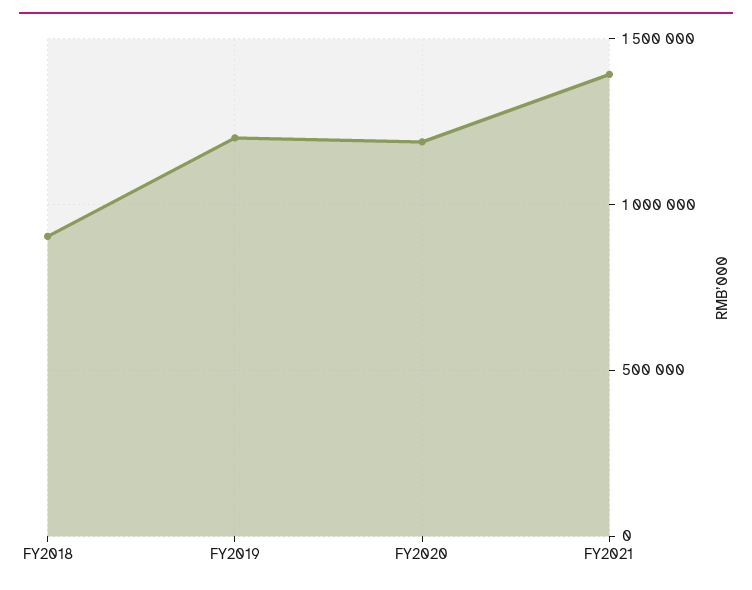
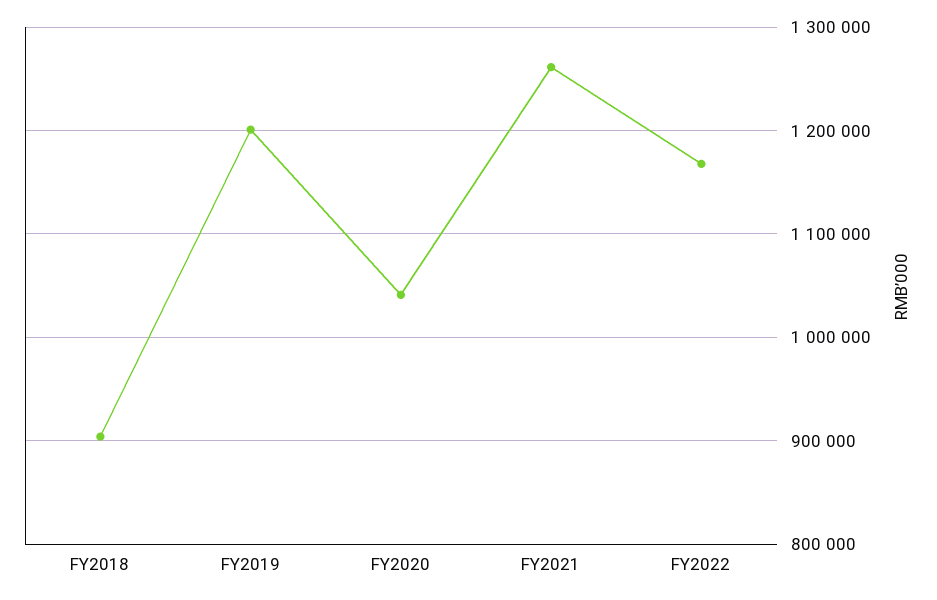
FY2020: 1200000 -> 1040000
FY2021: 1400000 -> 1260000
FY2022: none -> 1170000

